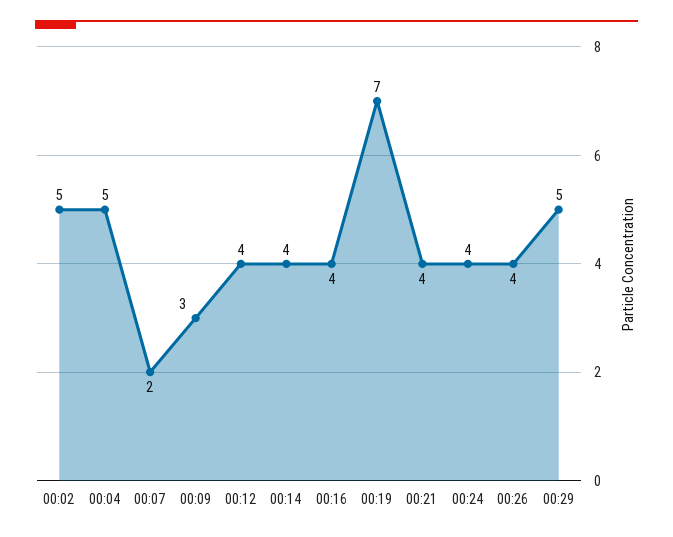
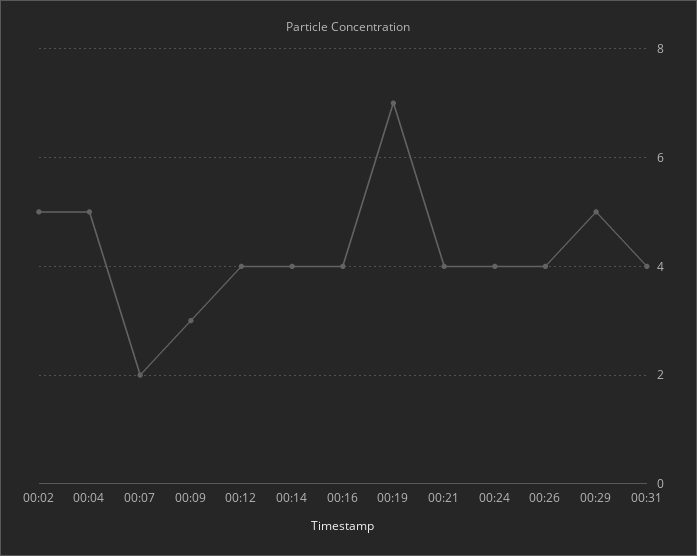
00:31: none -> 4

